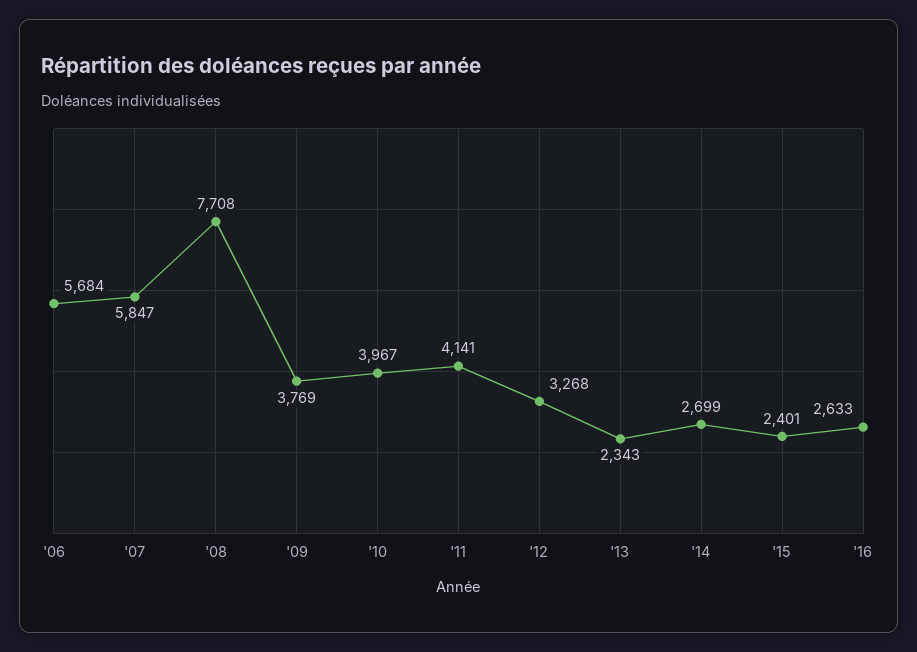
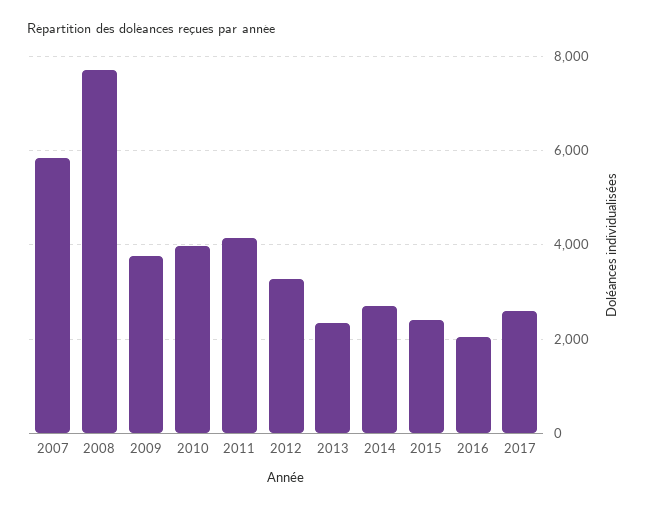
'06: 5684 -> none
'16: 2633 -> 2000
2017: none -> 2600

